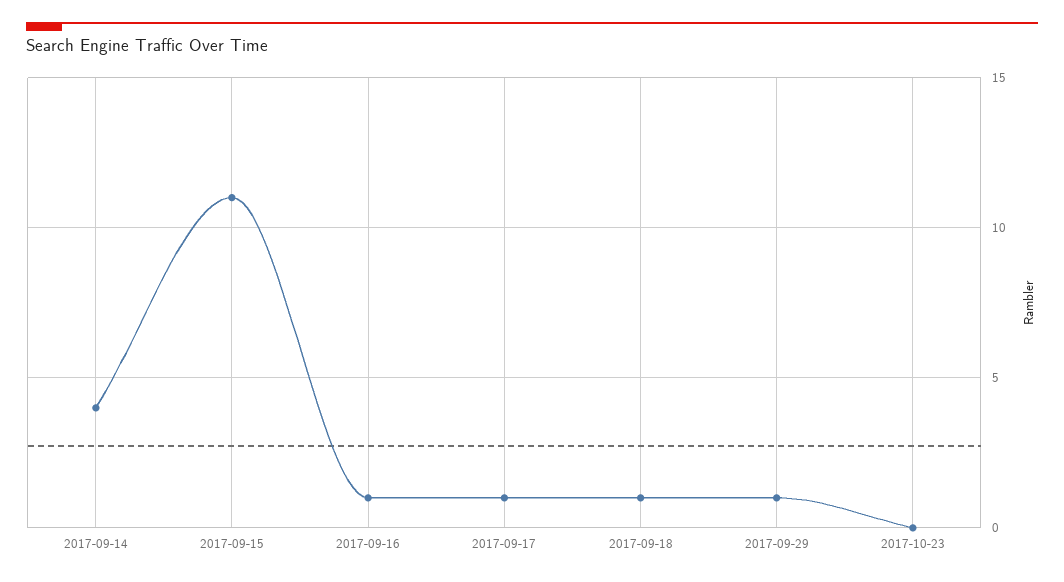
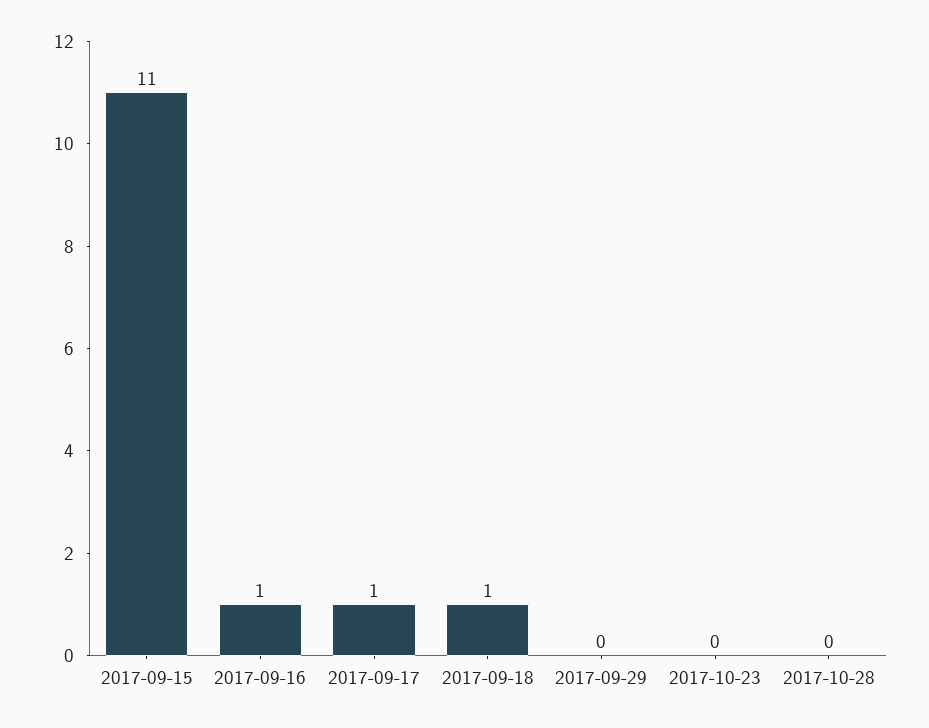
2017-09-14: 4 -> none
2017-09-29: 1 -> 0
2017-10-28: none -> 0

